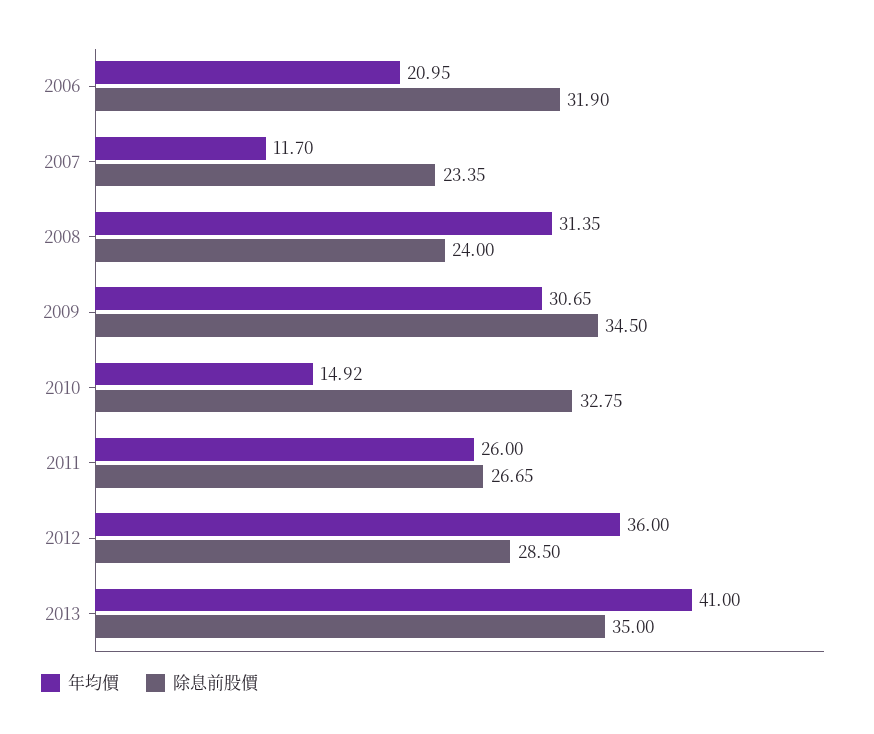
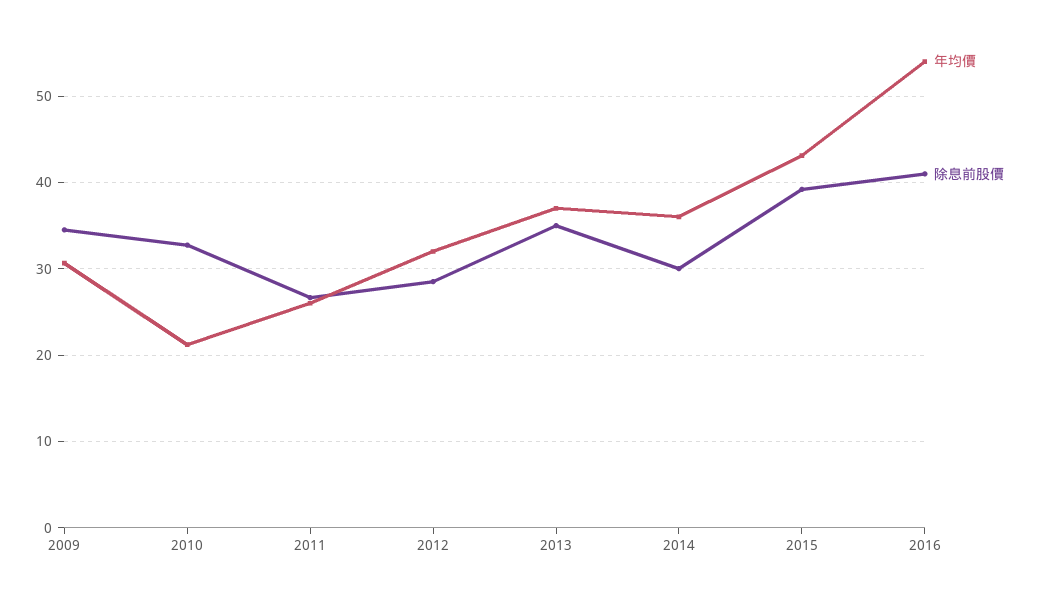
年均價, 2006: 20.95 -> none
除息前股價, 2006: 31.9 -> none
年均價, 2007: 11.7 -> none
除息前股價, 2007: 23.35 -> none
年均價, 2008: 31.35 -> none
除息前股價, 2008: 24 -> none
年均價, 2010: 14.92 -> 21
年均價, 2012: 36 -> 32
年均價, 2013: 41 -> 37
年均價, 2014: none -> 36
除息前股價, 2014: none -> 30
年均價, 2015: none -> 43
除息前股價, 2015: none -> 39
年均價, 2016: none -> 54
除息前股價, 2016: none -> 41

